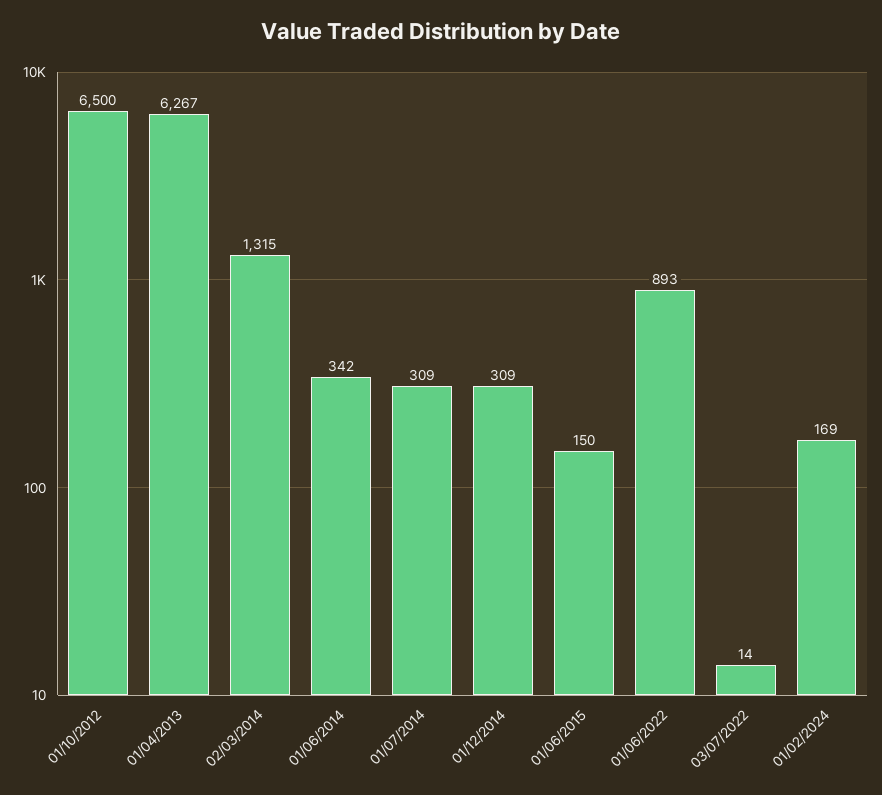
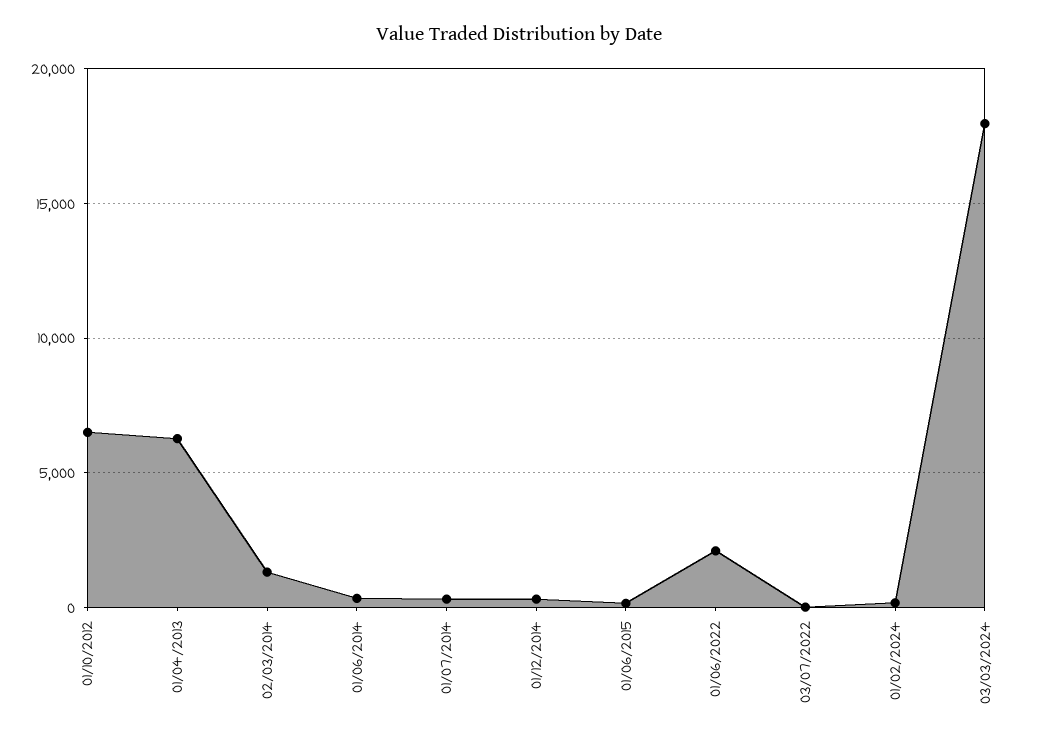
01/06/2022: 893 -> 2000
03/03/2024: none -> 18000

